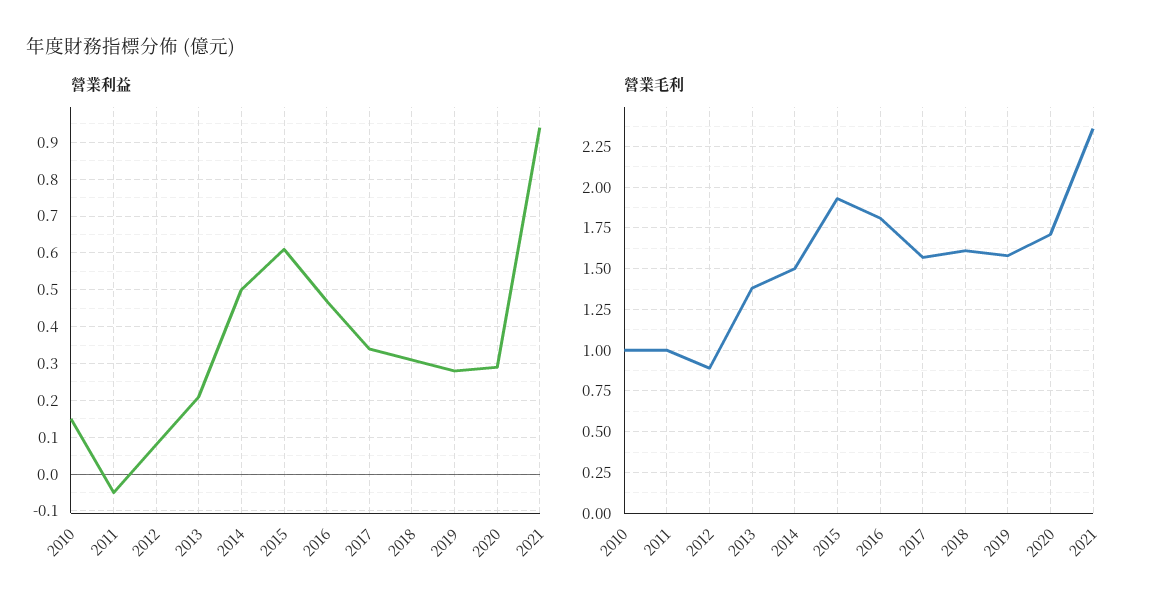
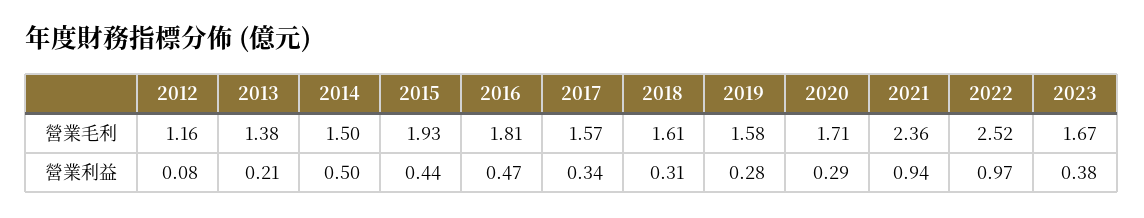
營業利益, 2010: 0.15 -> none
營業利益, 2011: -0.05 -> none
營業利益, 2015: 0.6 -> 0.44
營業毛利, 2010: 1 -> none
營業毛利, 2011: 1 -> none
營業毛利, 2012: 0.9 -> 1.16
營業毛利, 2022: none -> 2.52
營業毛利, 2023: none -> 1.67
營業利益, 2022: none -> 0.97
營業利益, 2023: none -> 0.38

